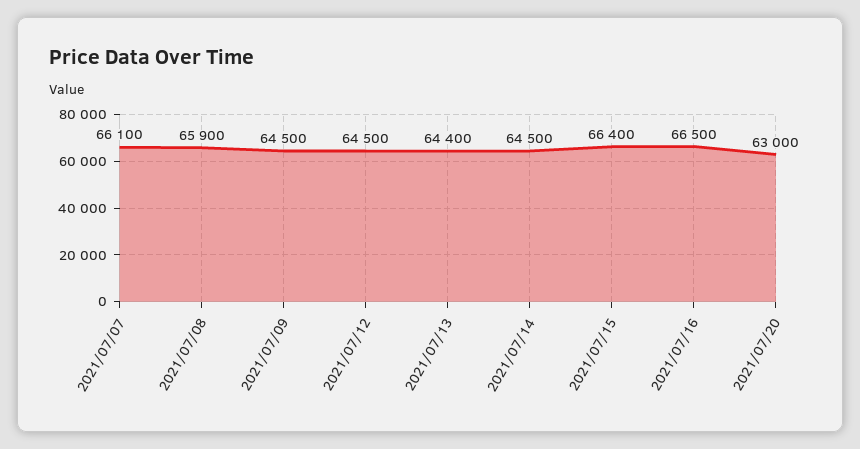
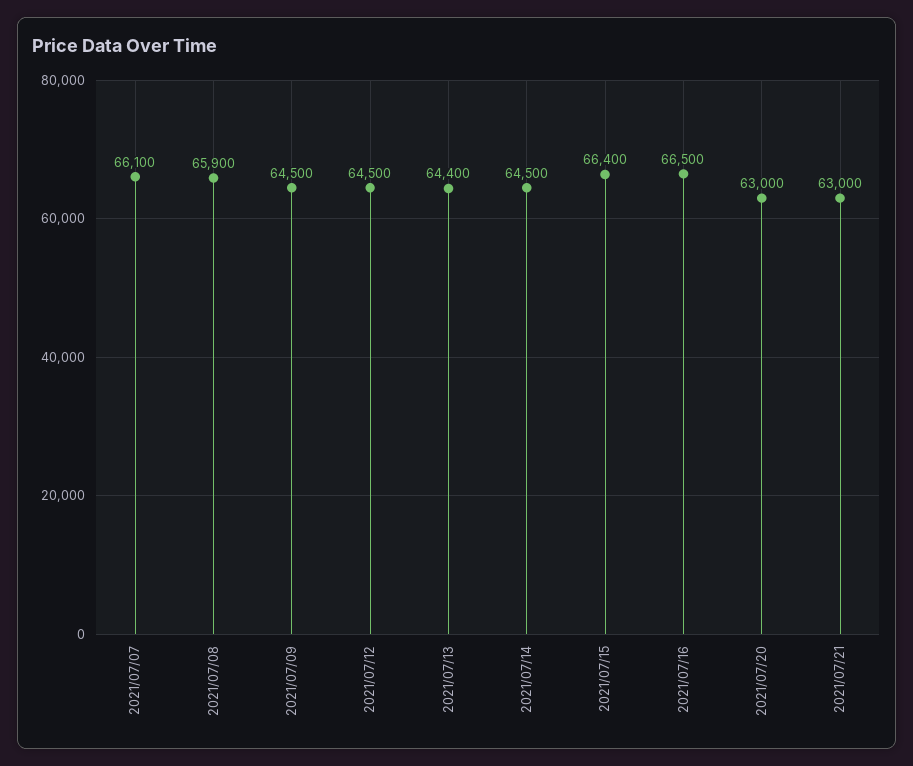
2021/07/21: none -> 63000

